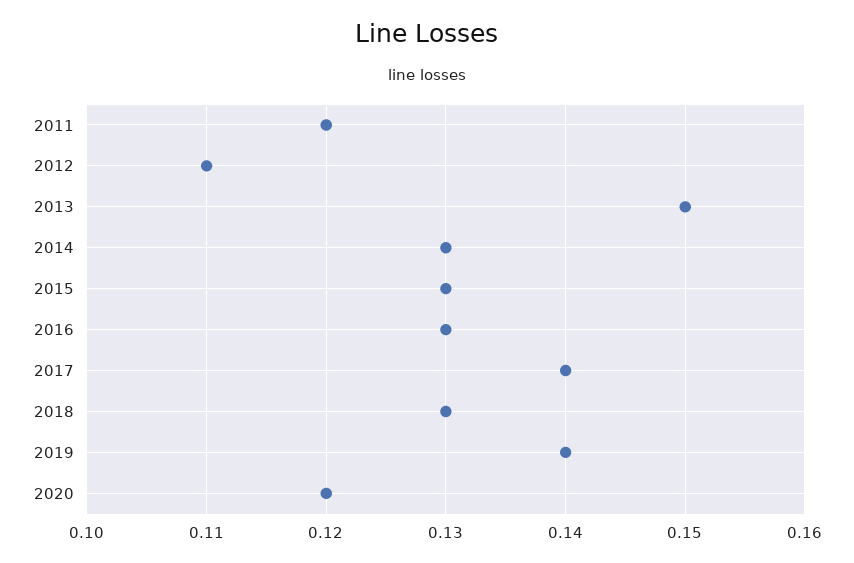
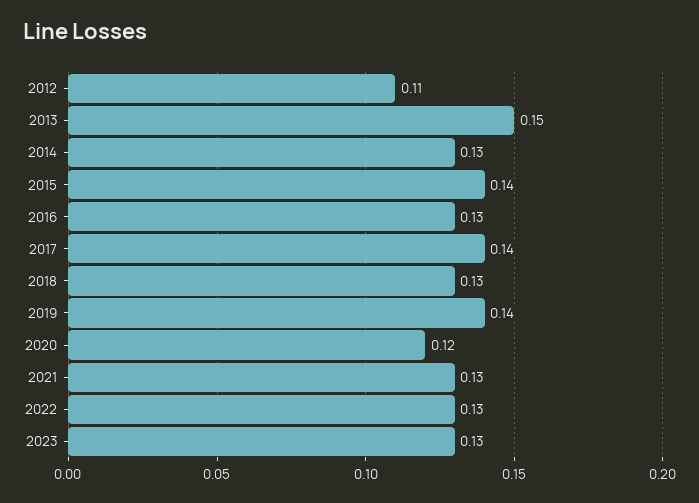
2011: 0.12 -> none
2015: 0.13 -> 0.14
2021: none -> 0.13
2022: none -> 0.13
2023: none -> 0.13

